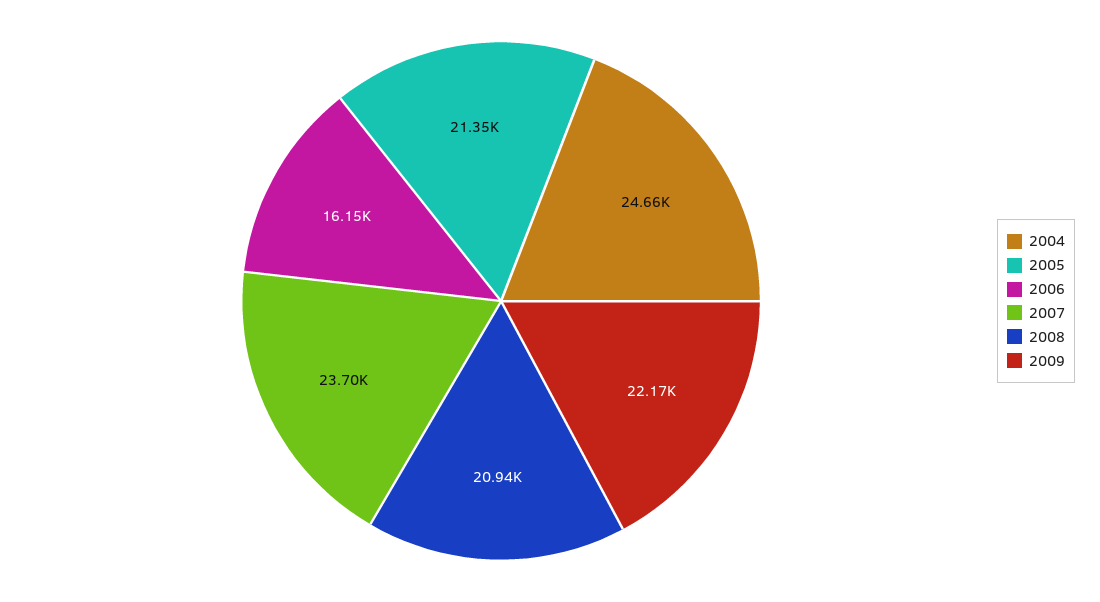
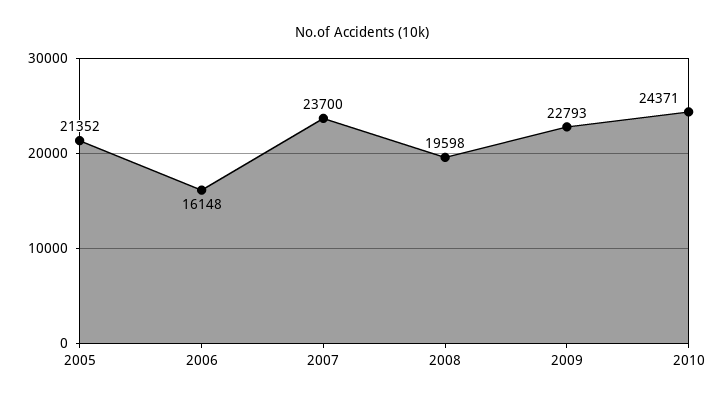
2004: 24660 -> none
2008: 20940 -> 19598
2009: 22170 -> 22793
2010: none -> 24371

